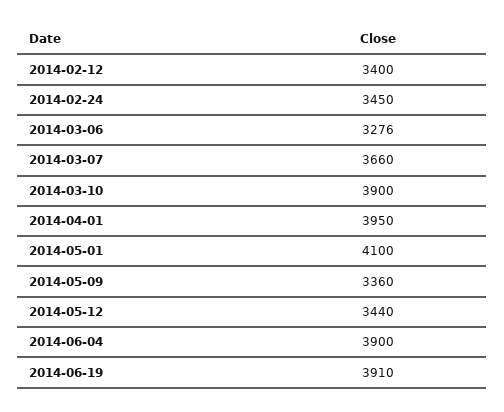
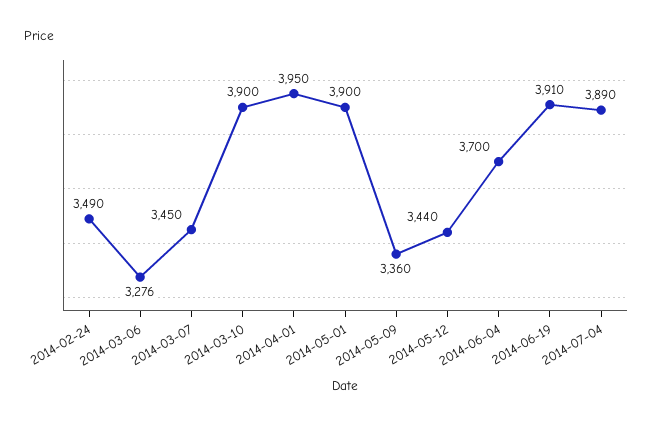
2014-02-12: 3400 -> none
2014-02-24: 3450 -> 3490
2014-03-07: 3660 -> 3450
2014-05-01: 4100 -> 3900
2014-06-04: 3900 -> 3700
2014-07-04: none -> 3890

